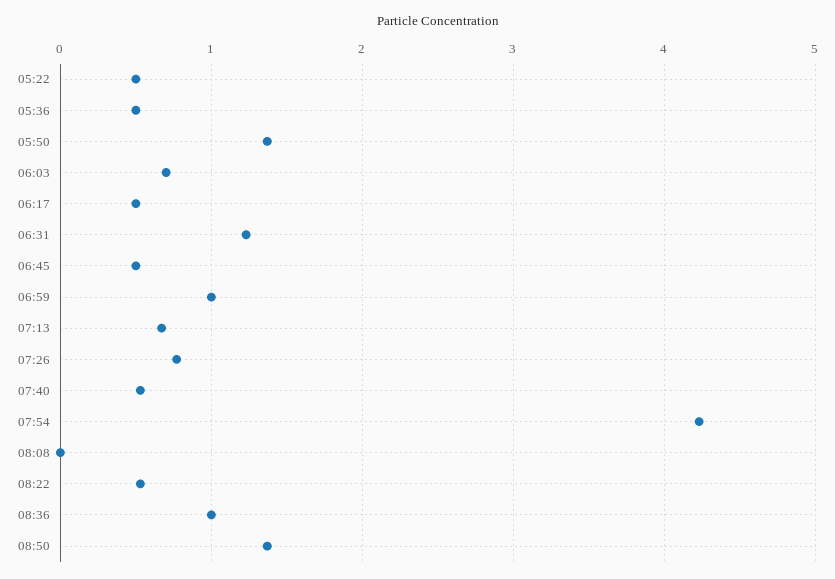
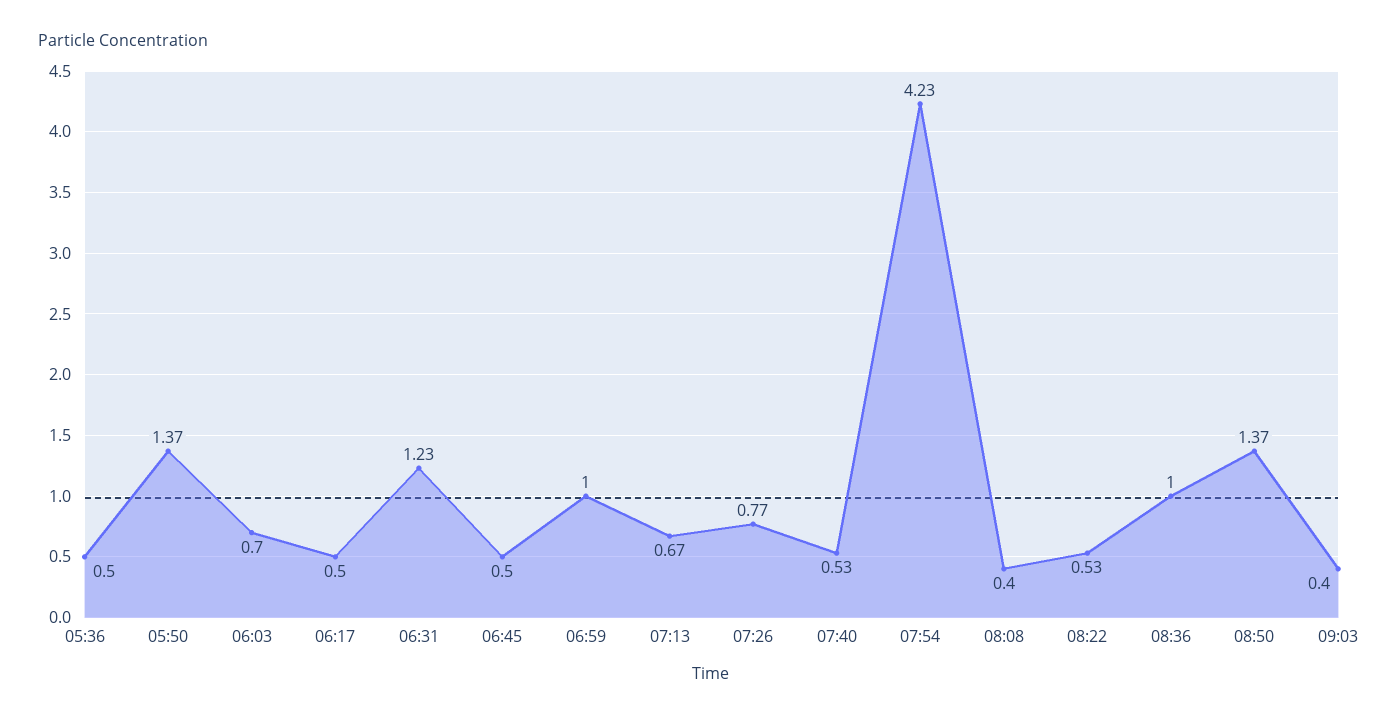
05:22: 0.5 -> none
08:08: 0 -> 0.4
09:03: none -> 0.4

